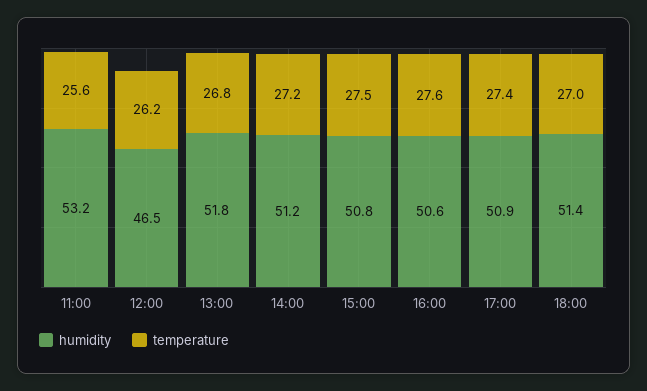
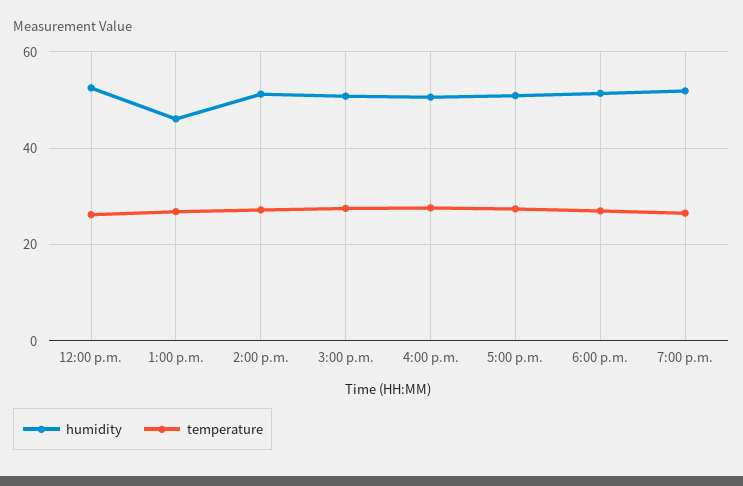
humidity, 11:00: 53.2 -> none
temperature, 11:00: 25.6 -> none
humidity, 12:00: 46.5 -> 52
humidity, 13:00: 51.8 -> 46
humidity, 7:00 p.m.: none -> 52
temperature, 7:00 p.m.: none -> 26

